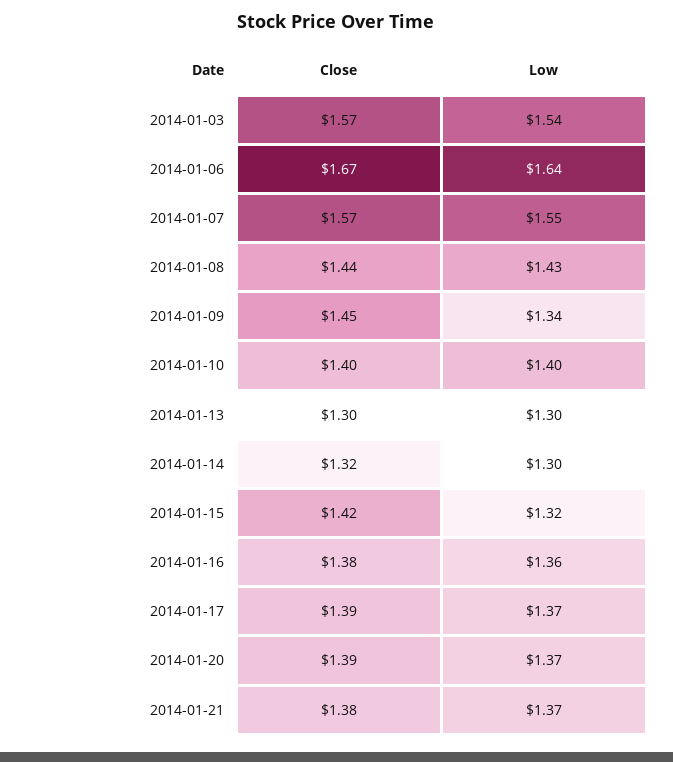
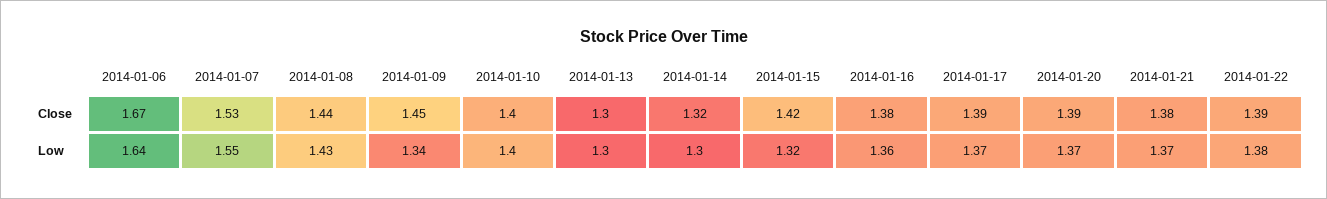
Close, 2014-01-03: 1.57 -> none
Low, 2014-01-03: 1.54 -> none
Close, 2014-01-07: 1.57 -> 1.53
Close, 2014-01-22: none -> 1.39
Low, 2014-01-22: none -> 1.38

